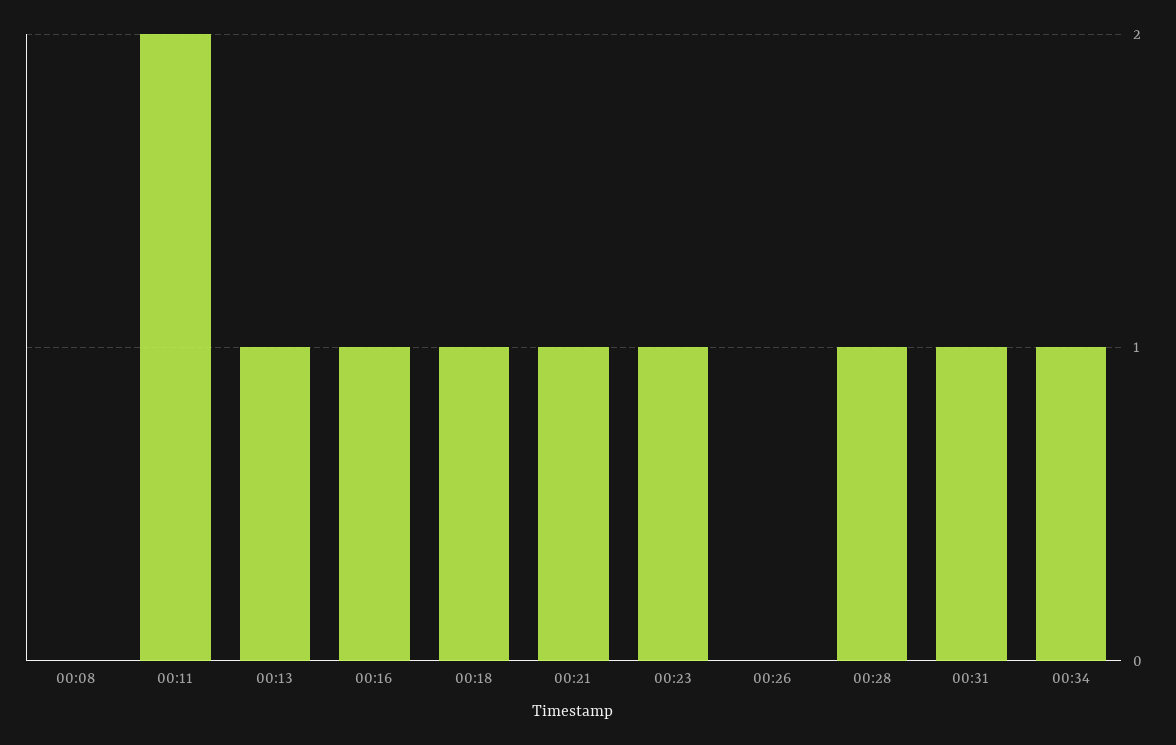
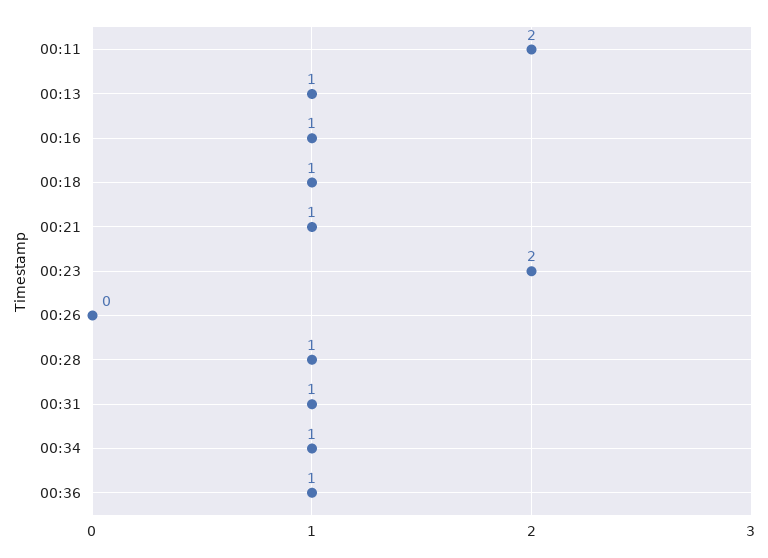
00:08: 0 -> none
00:23: 1 -> 2
00:36: none -> 1

